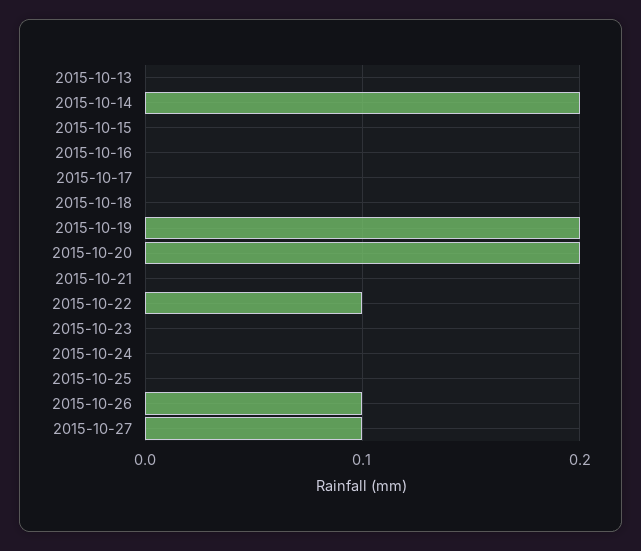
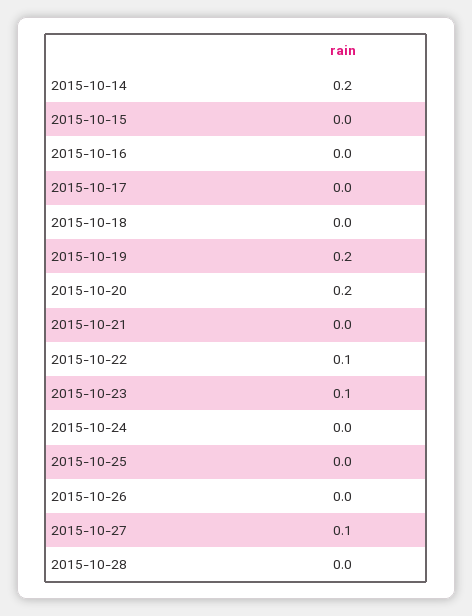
2015-10-13: 0 -> none
2015-10-23: 0 -> 0.1
2015-10-26: 0.1 -> 0
2015-10-28: none -> 0

